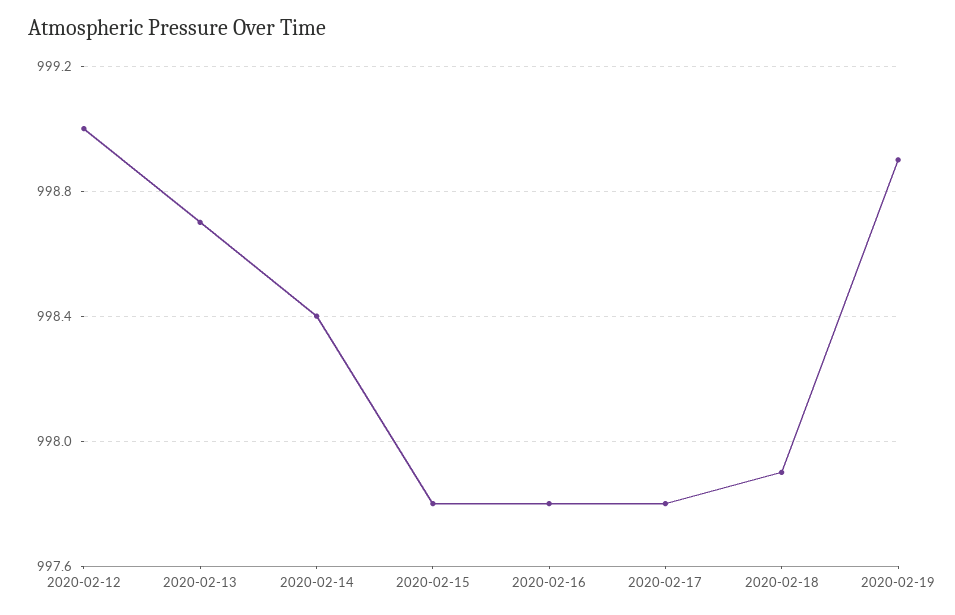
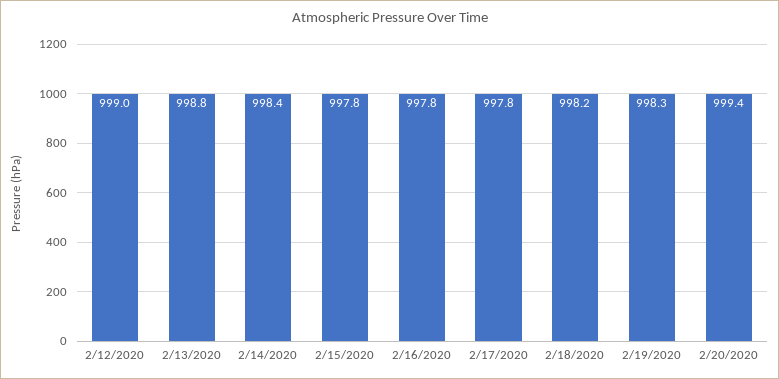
2020-02-13: 998.7 -> 998.8
2020-02-18: 997.9 -> 998.2
2020-02-19: 998.9 -> 998.3
2/20/2020: none -> 999.4

